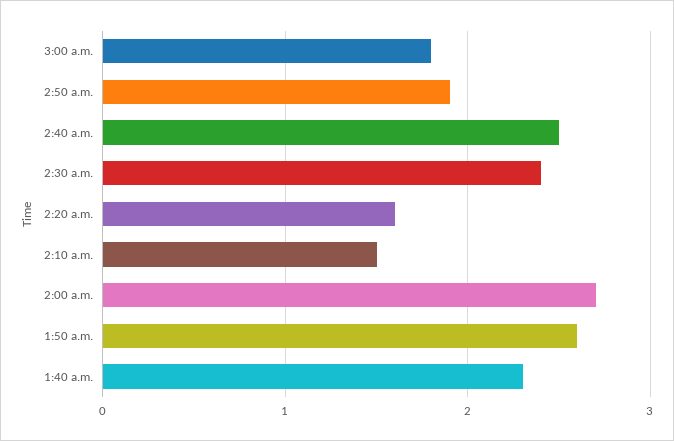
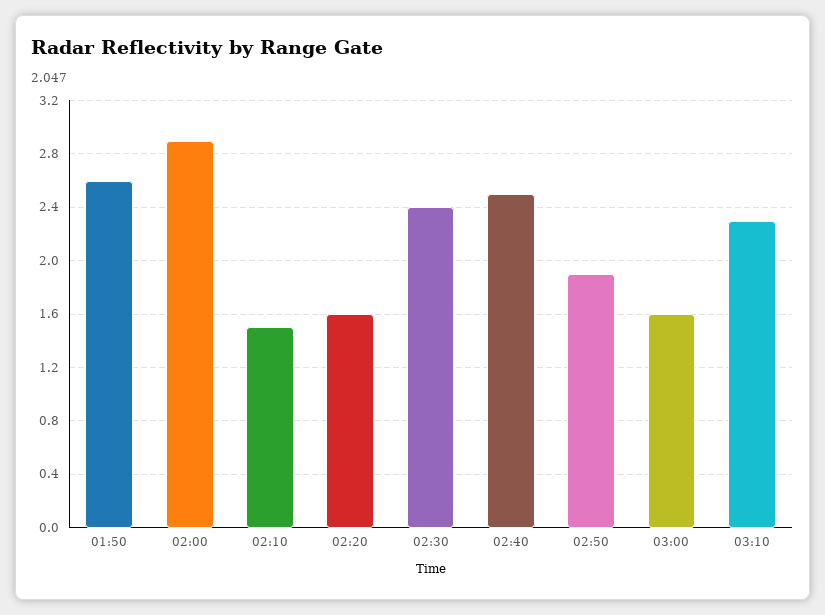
3:00 a.m.: 1.8 -> 1.6
2:00 a.m.: 2.7 -> 2.9
1:40 a.m.: 2.3 -> none
03:10: none -> 2.3

